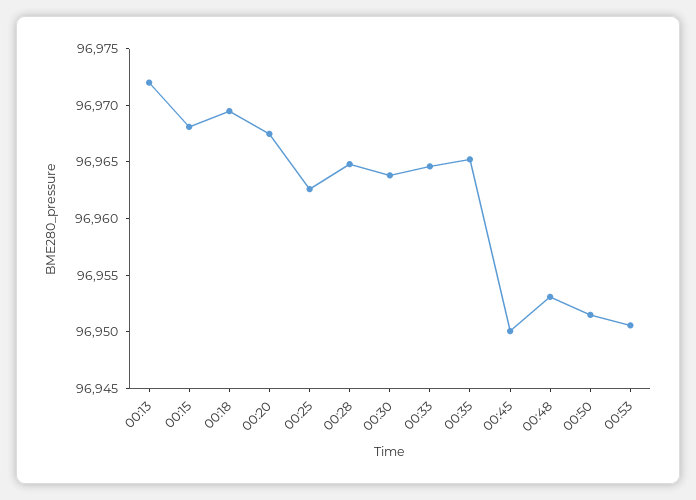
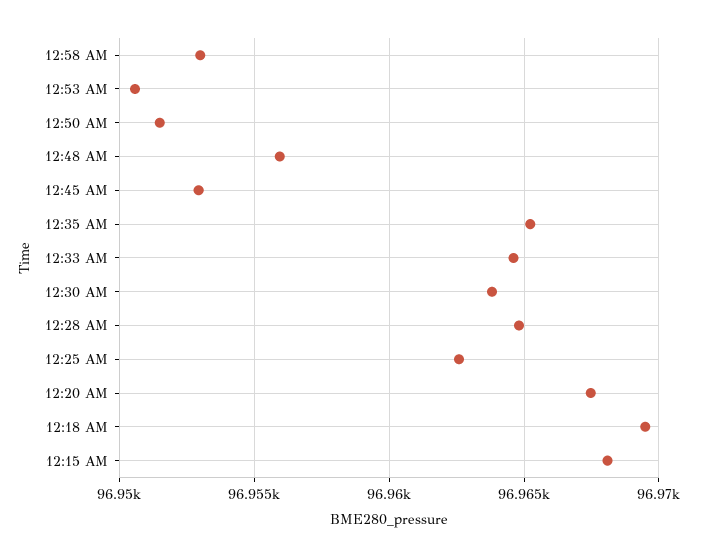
00:13: 96972 -> none
00:45: 96950 -> 96953
00:48: 96953 -> 96956
12:58 AM: none -> 96953

